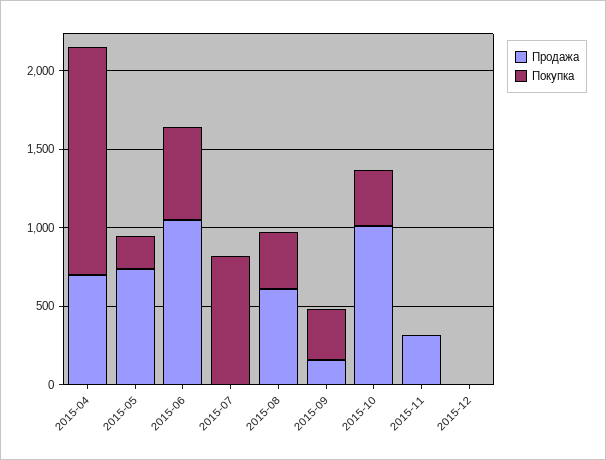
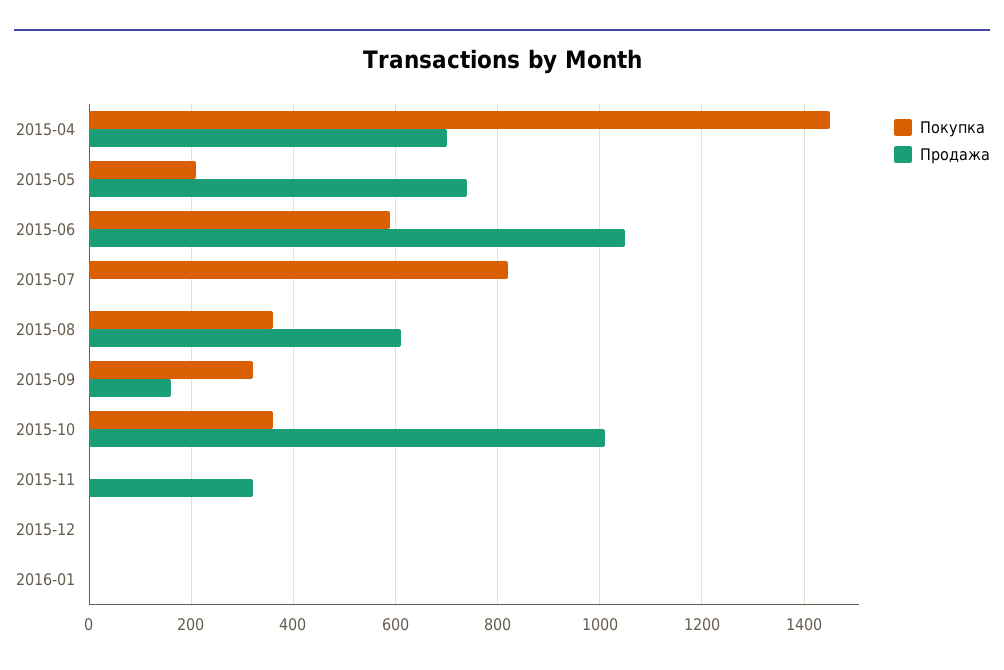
Покупка, 2016-01: none -> 0
Продажа, 2016-01: none -> 0

